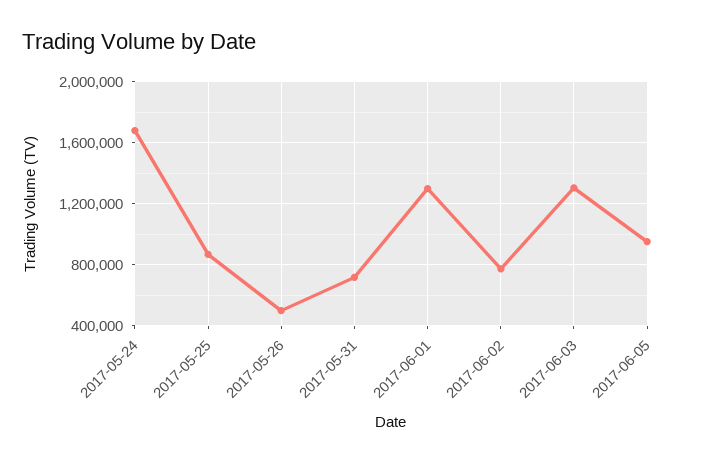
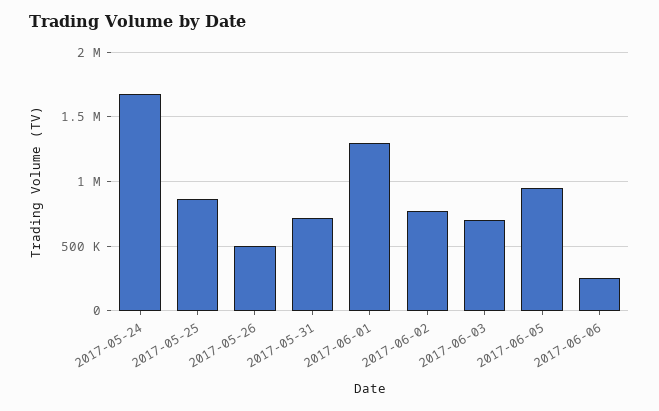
2017-06-03: 1300000 -> 700000
2017-06-06: none -> 250000

